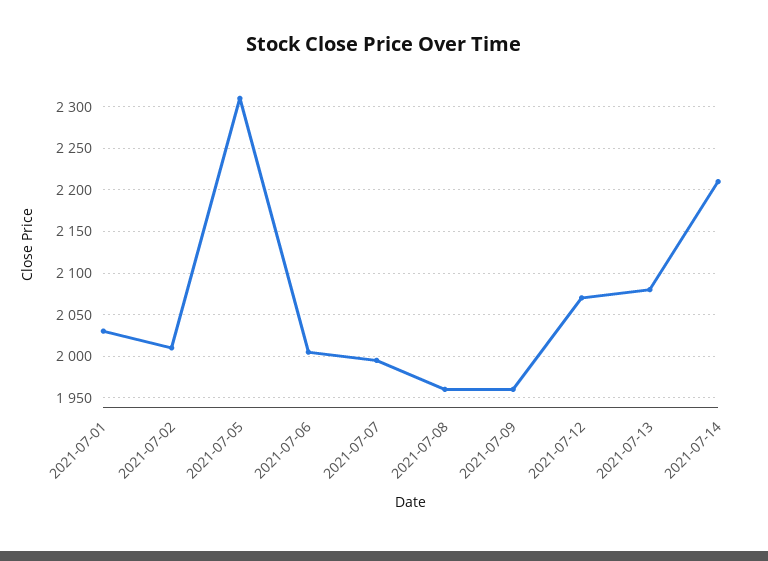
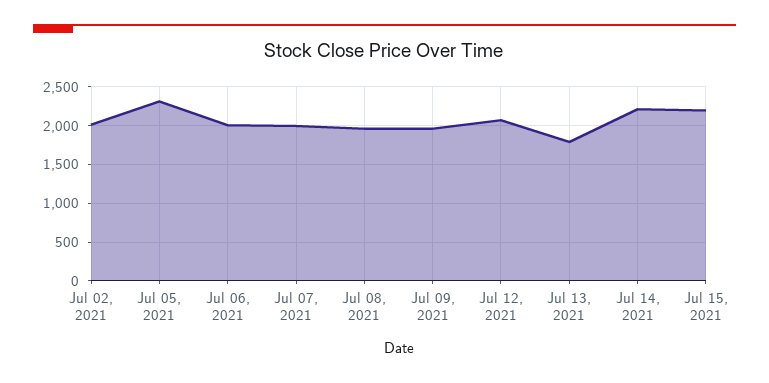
2021-07-01: 2030 -> none
2021-07-13: 2080 -> 1800
Jul 15, 2021: none -> 2200

